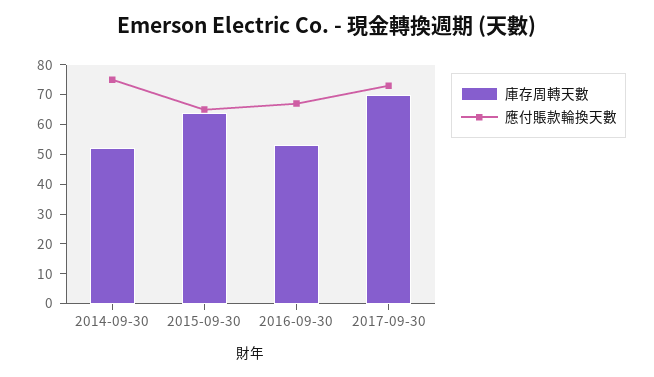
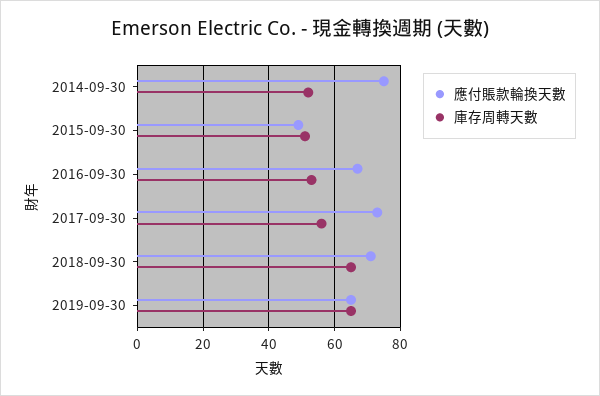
庫存周轉天數, 2015-09-30: 65 -> 50
應付賬款輪換天數, 2015-09-30: 65 -> 50
庫存周轉天數, 2017-09-30: 70 -> 55
應付賬款輪換天數, 2018-09-30: none -> 70
庫存周轉天數, 2018-09-30: none -> 65
應付賬款輪換天數, 2019-09-30: none -> 65
庫存周轉天數, 2019-09-30: none -> 65

